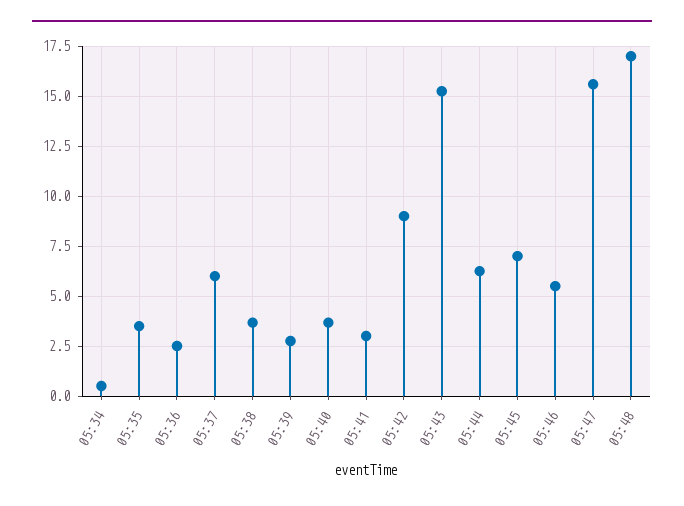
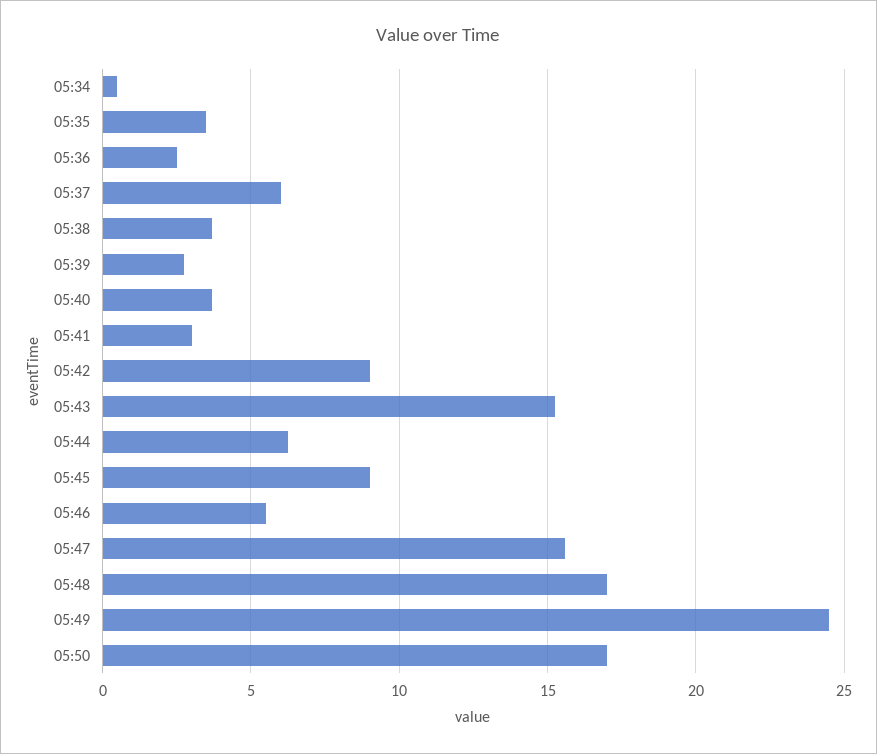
05:45: 7 -> 9
05:49: none -> 24.5
05:50: none -> 17

